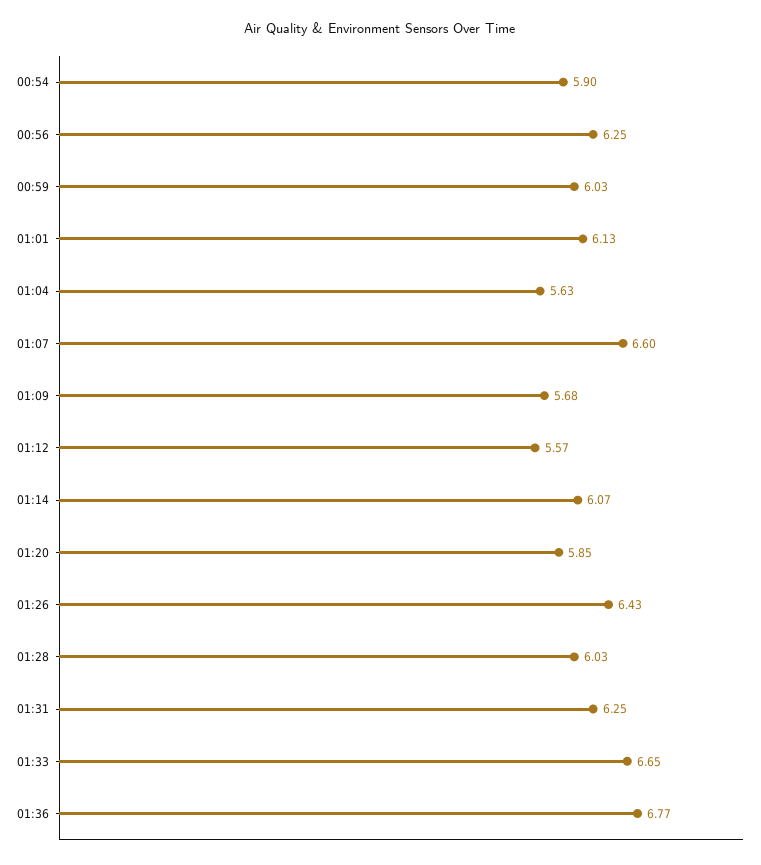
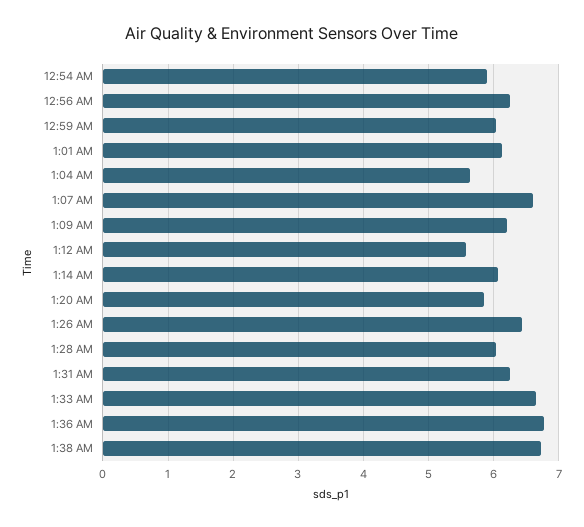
01:09: 5.68 -> 6.2
1:38 AM: none -> 6.7

